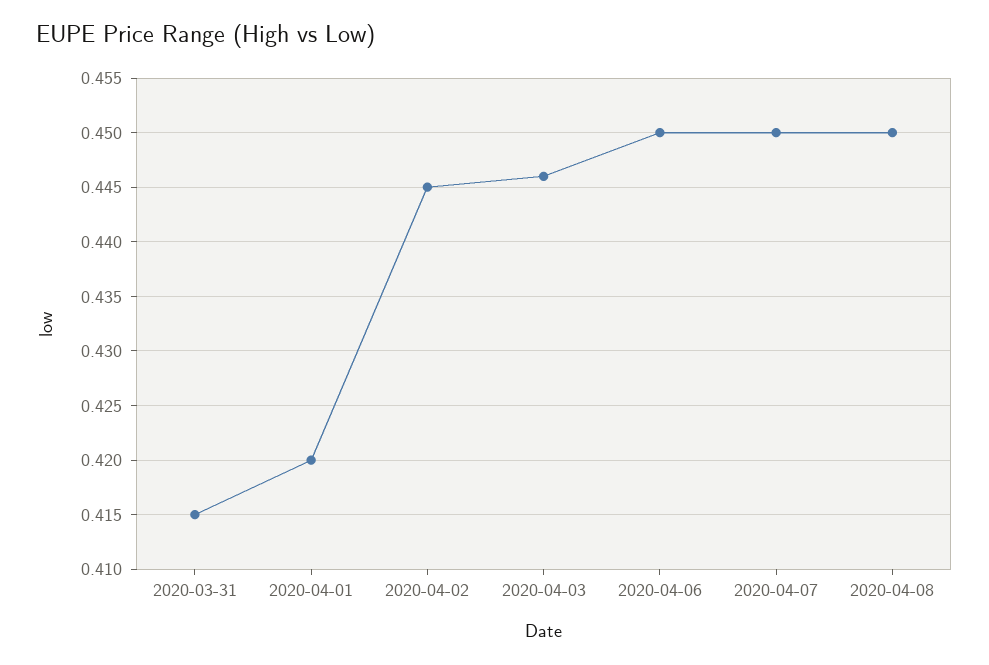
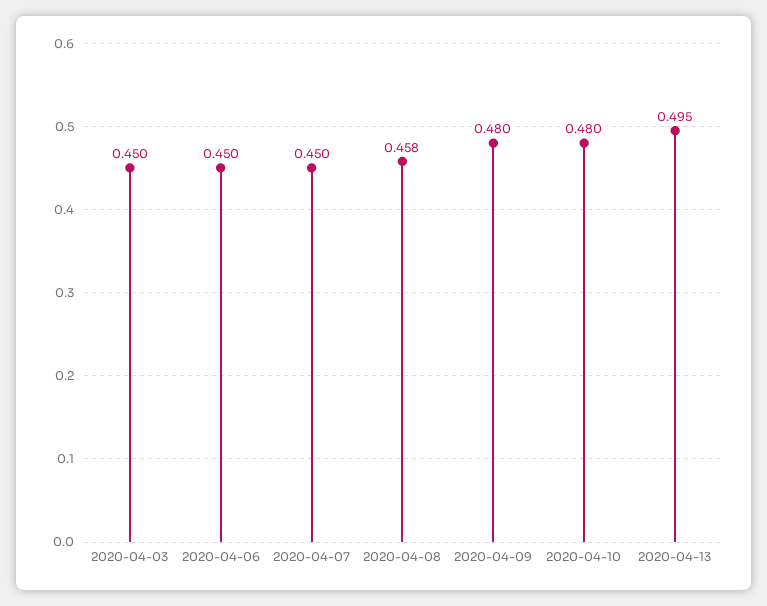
2020-03-31: 0.415 -> none
2020-04-01: 0.42 -> none
2020-04-02: 0.445 -> none
2020-04-03: 0.446 -> 0.45
2020-04-08: 0.45 -> 0.458
2020-04-09: none -> 0.48
2020-04-10: none -> 0.48
2020-04-13: none -> 0.495

